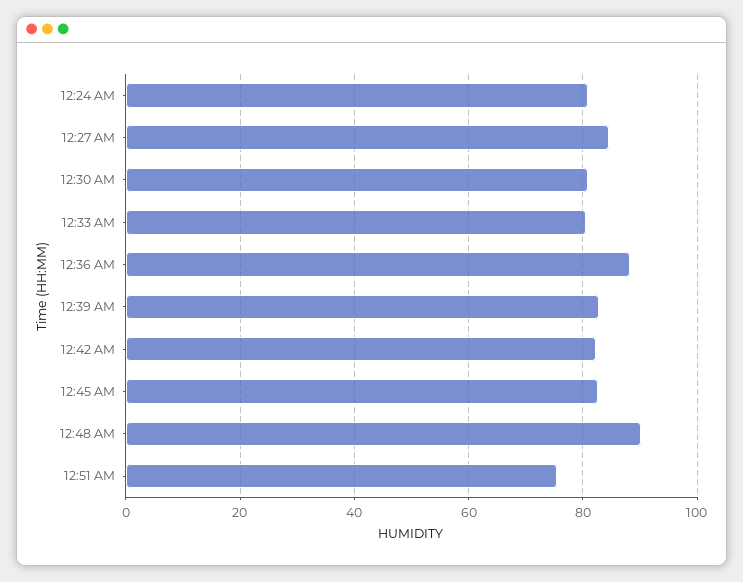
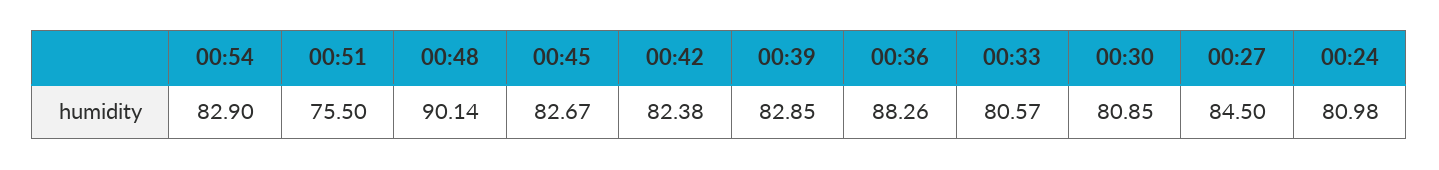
00:54: none -> 82.9

